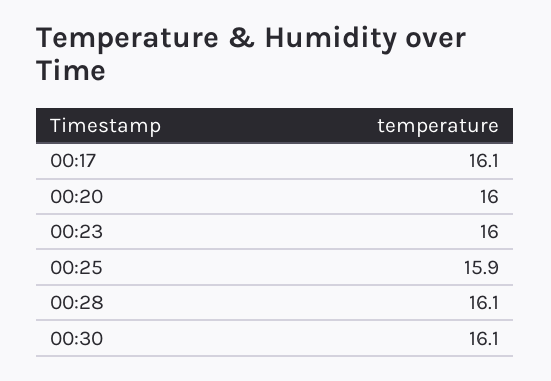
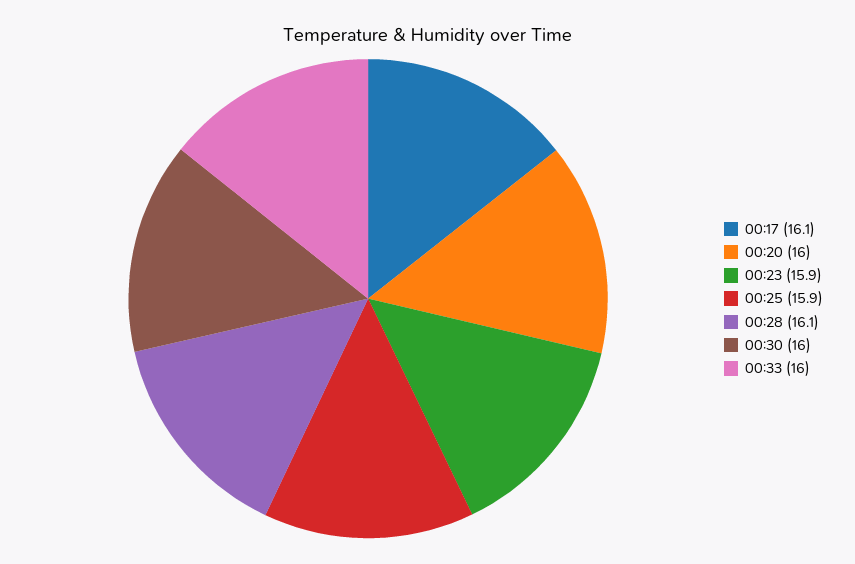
00:23: 16 -> 15.9
00:30: 16.1 -> 16
00:33: none -> 16

